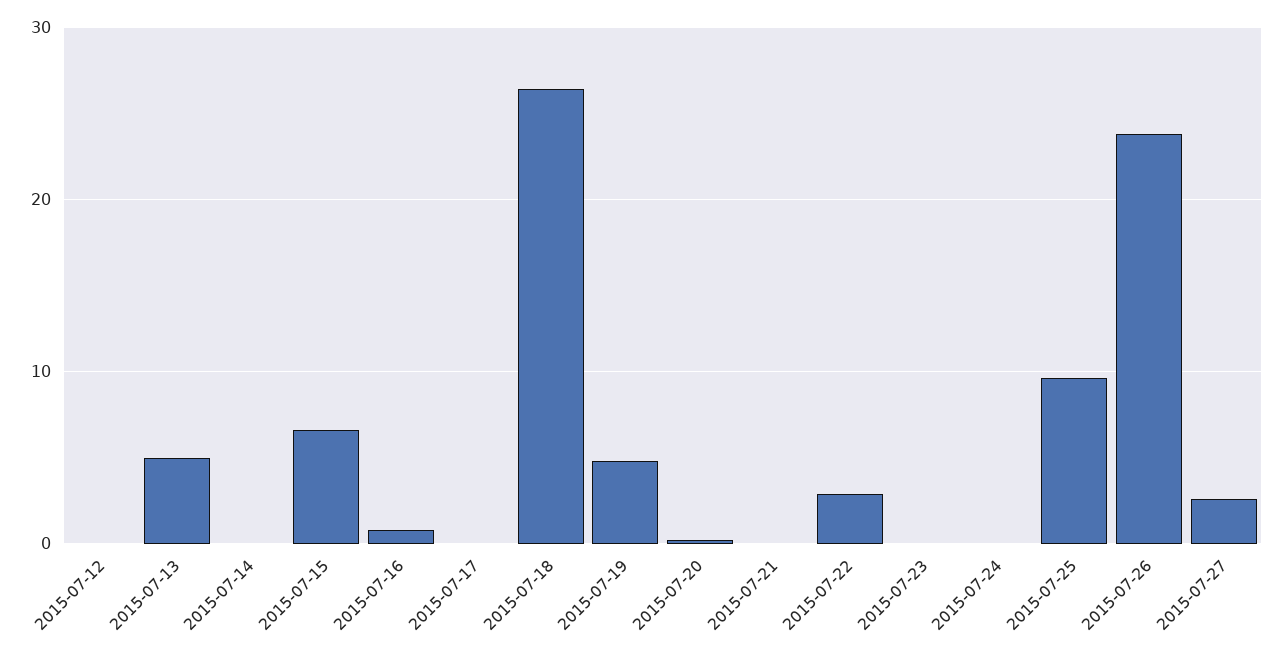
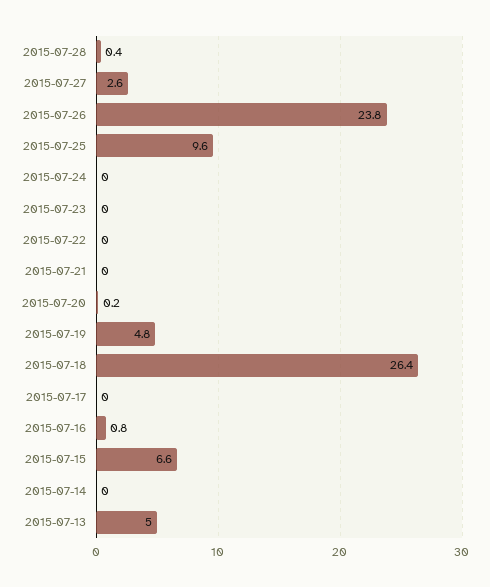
2015-07-12: 0 -> none
2015-07-22: 3 -> 0
2015-07-28: none -> 0.4

